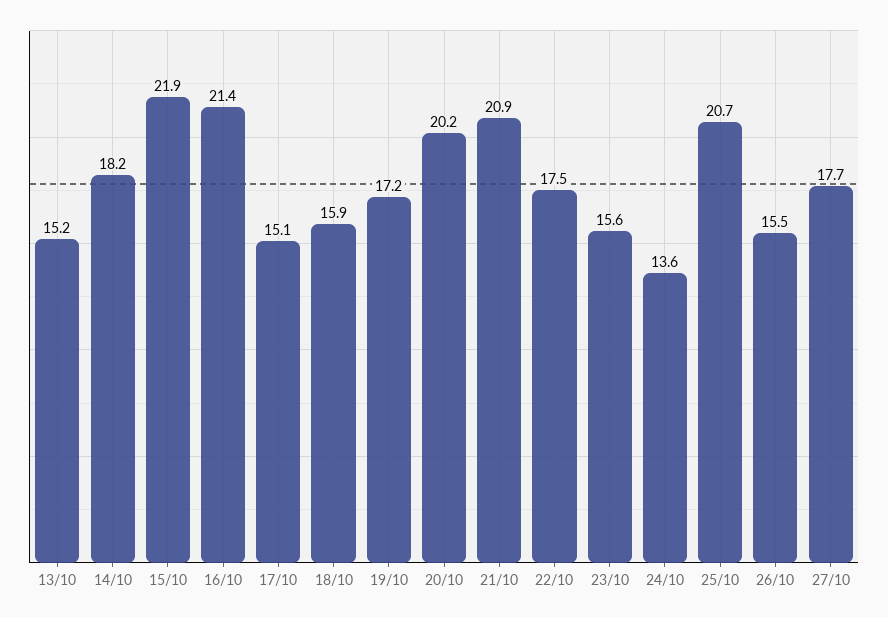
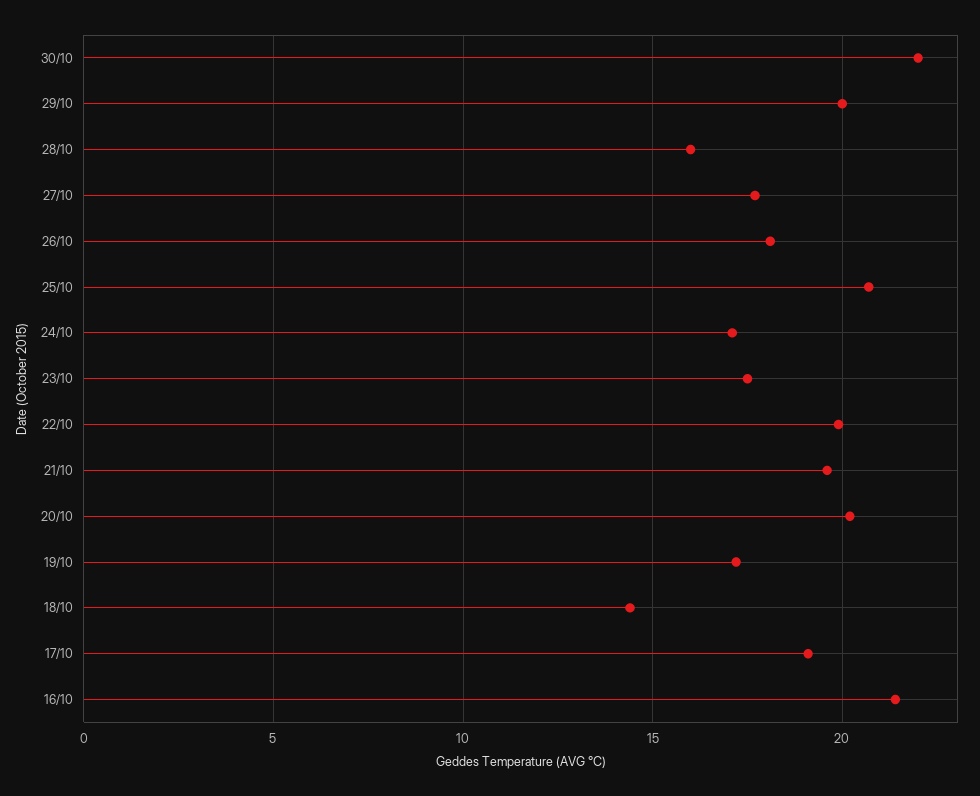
13/10: 15.2 -> none
14/10: 18.2 -> none
15/10: 21.9 -> none
17/10: 15.1 -> 19
18/10: 15.9 -> 14.5
21/10: 20.9 -> 19.5
22/10: 17.5 -> 20
23/10: 15.6 -> 17.5
24/10: 13.6 -> 17
26/10: 15.5 -> 18
30/10: none -> 22
29/10: none -> 20
28/10: none -> 16

